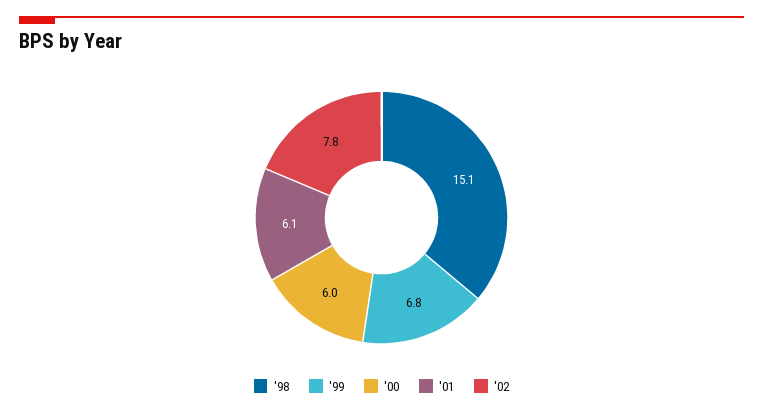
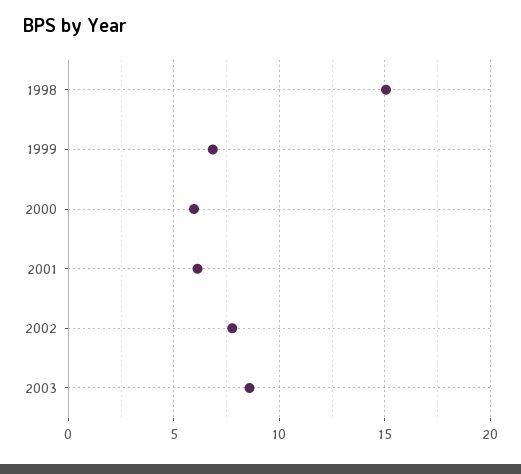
2003: none -> 8.5

